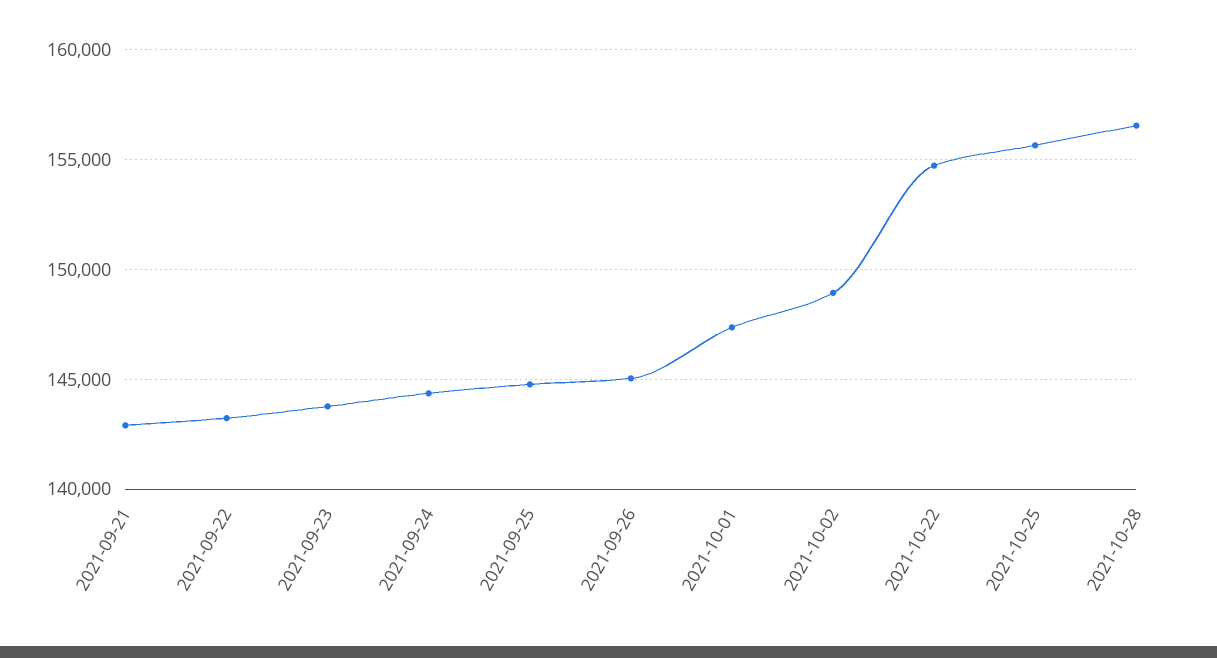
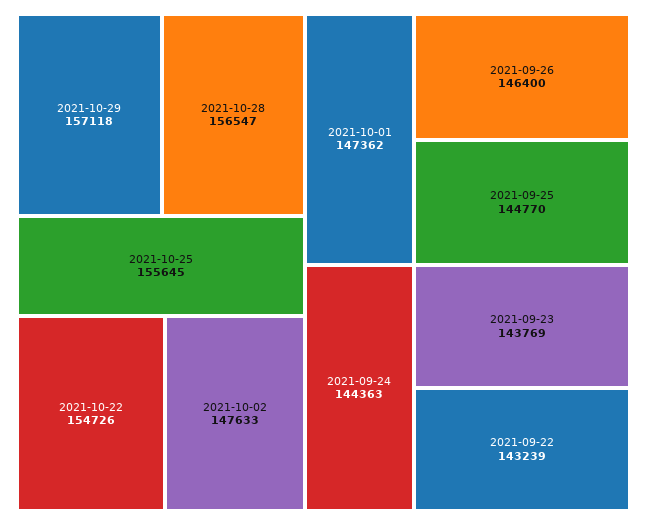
2021-09-21: 143000 -> none
2021-09-26: 145000 -> 146400
2021-10-02: 149000 -> 147633
2021-10-29: none -> 157118

